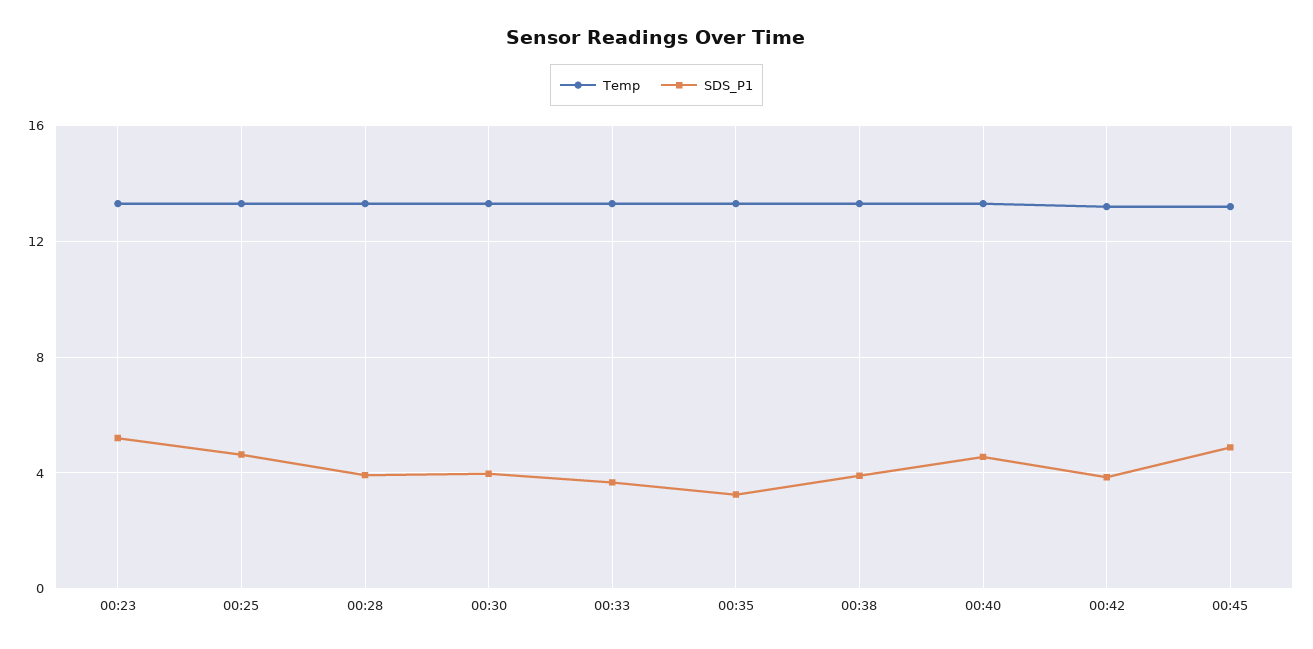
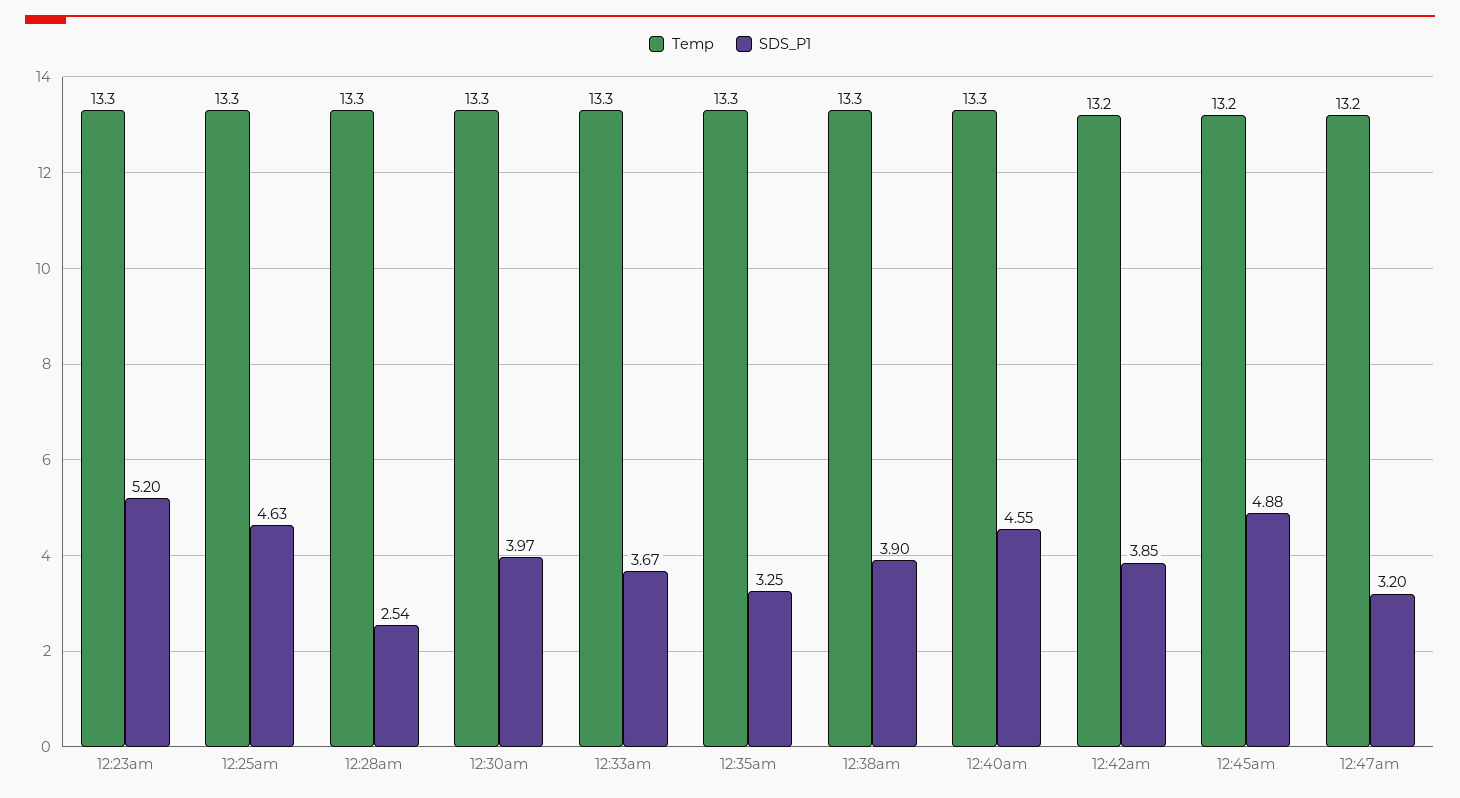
SDS_P1, 00:28: 4 -> 2.54
Temp, 12:47am: none -> 13.2
SDS_P1, 12:47am: none -> 3.2

